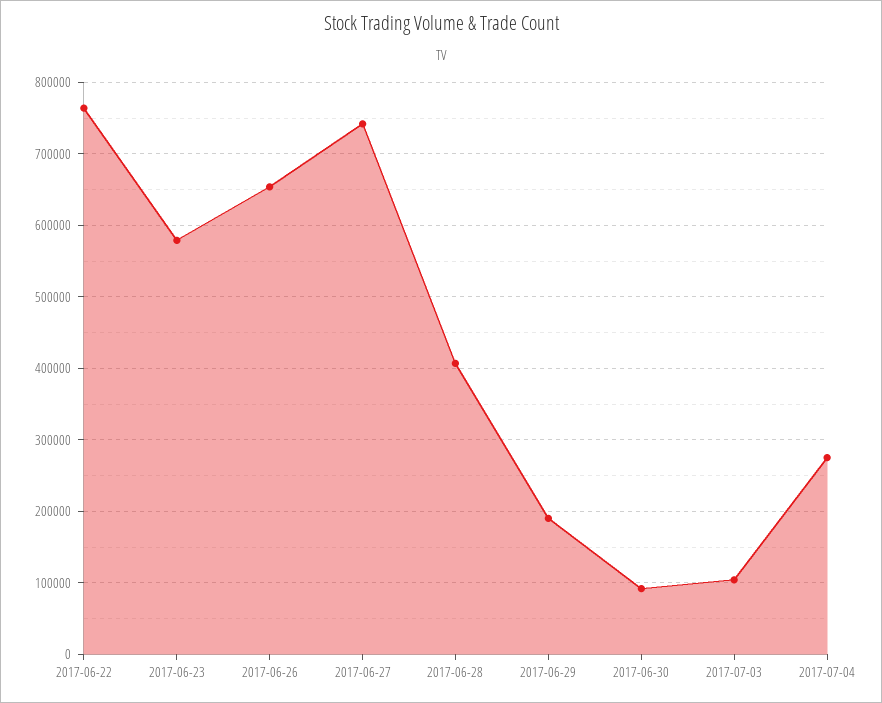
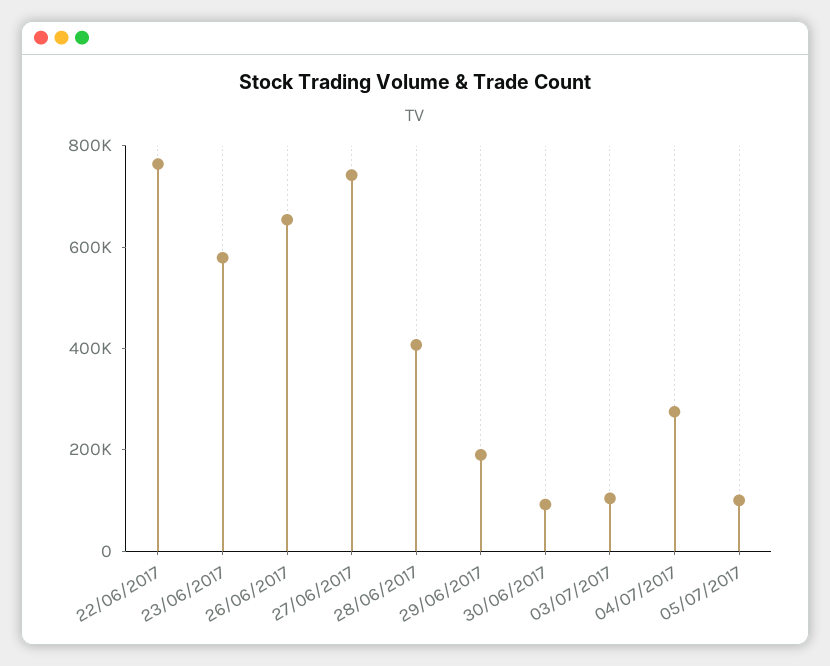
05/07/2017: none -> 100000

